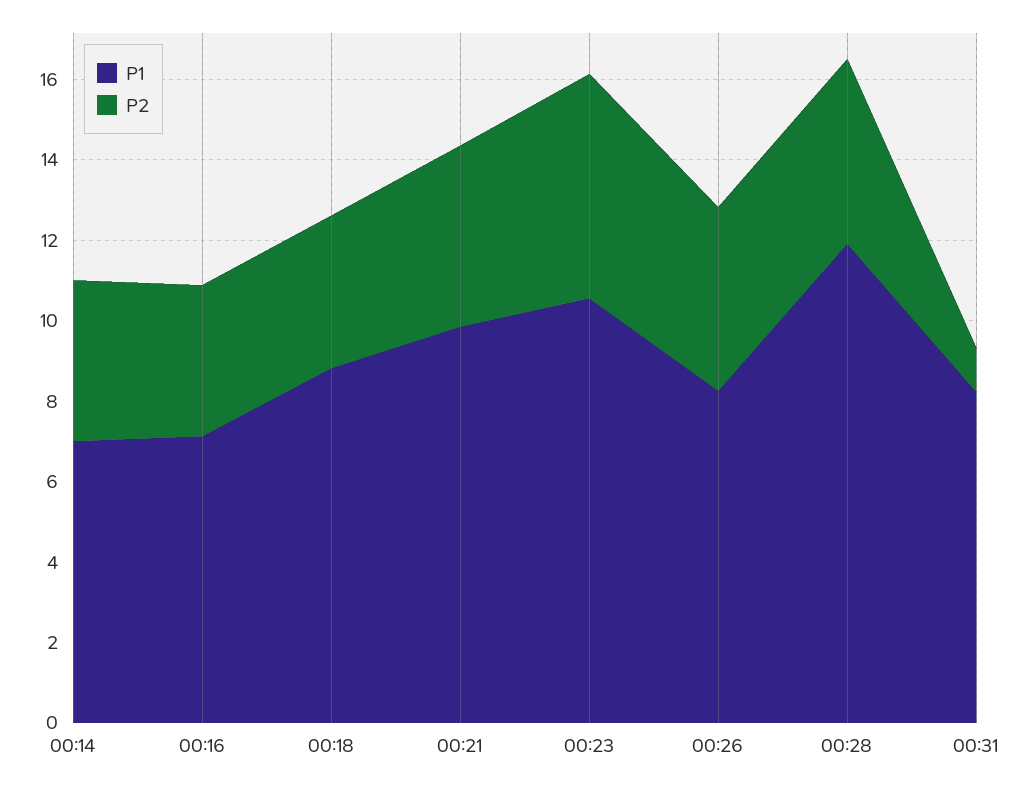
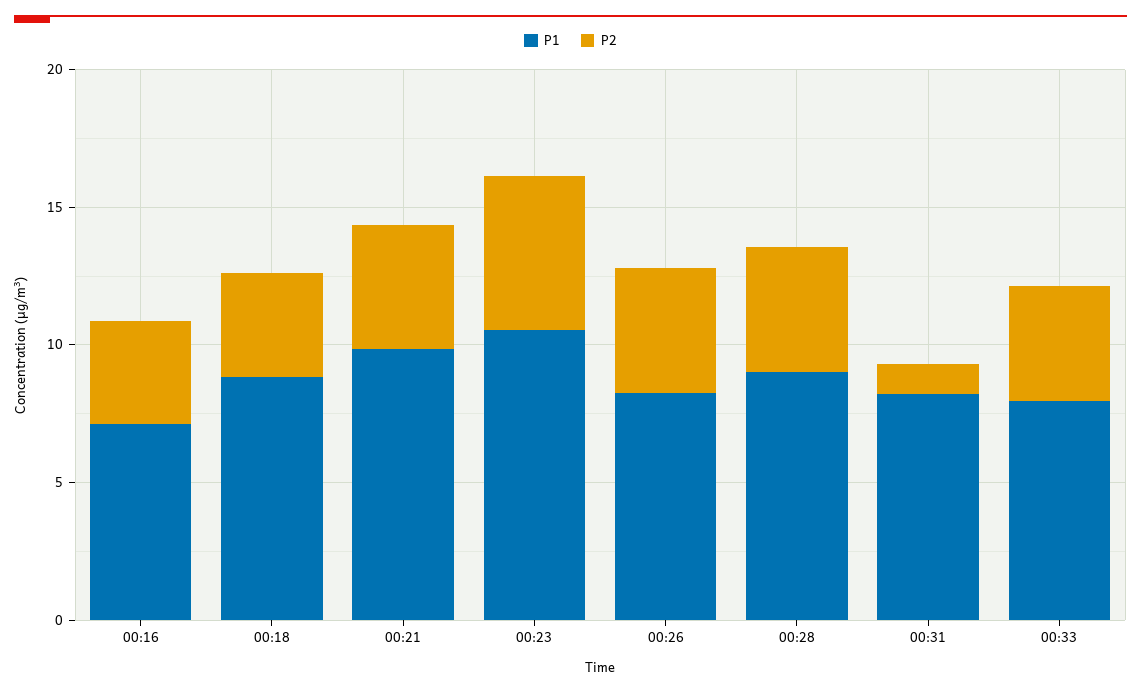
P1, 00:14: 7 -> none
P2, 00:14: 4 -> none
P1, 00:28: 12 -> 9
P1, 00:33: none -> 8
P2, 00:33: none -> 4

